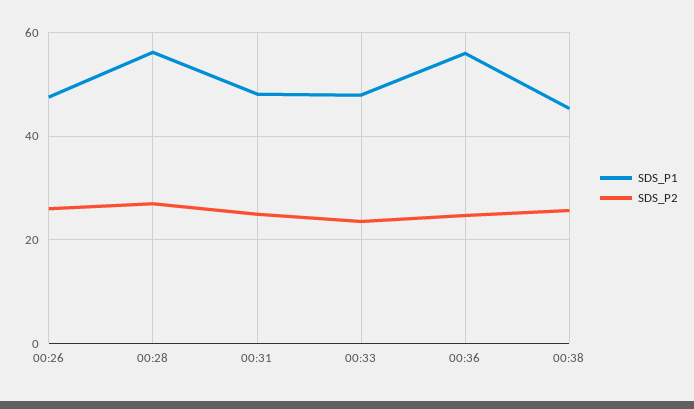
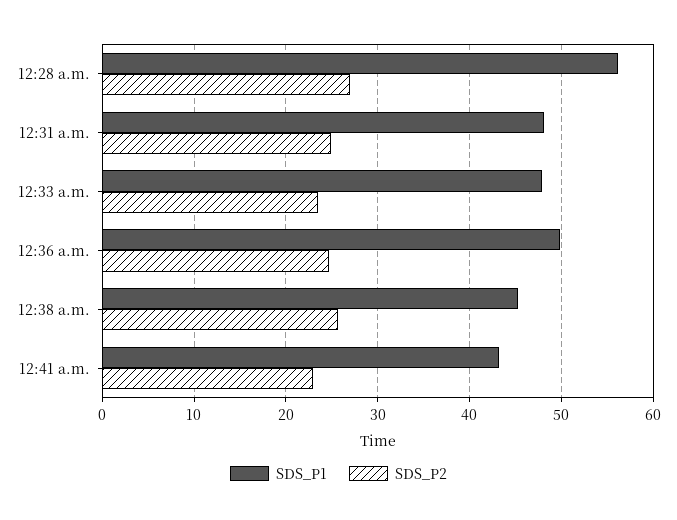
SDS_P1, 00:26: 48 -> none
SDS_P2, 00:26: 26 -> none
SDS_P1, 00:36: 56 -> 50
SDS_P1, 12:41 a.m.: none -> 43
SDS_P2, 12:41 a.m.: none -> 23

